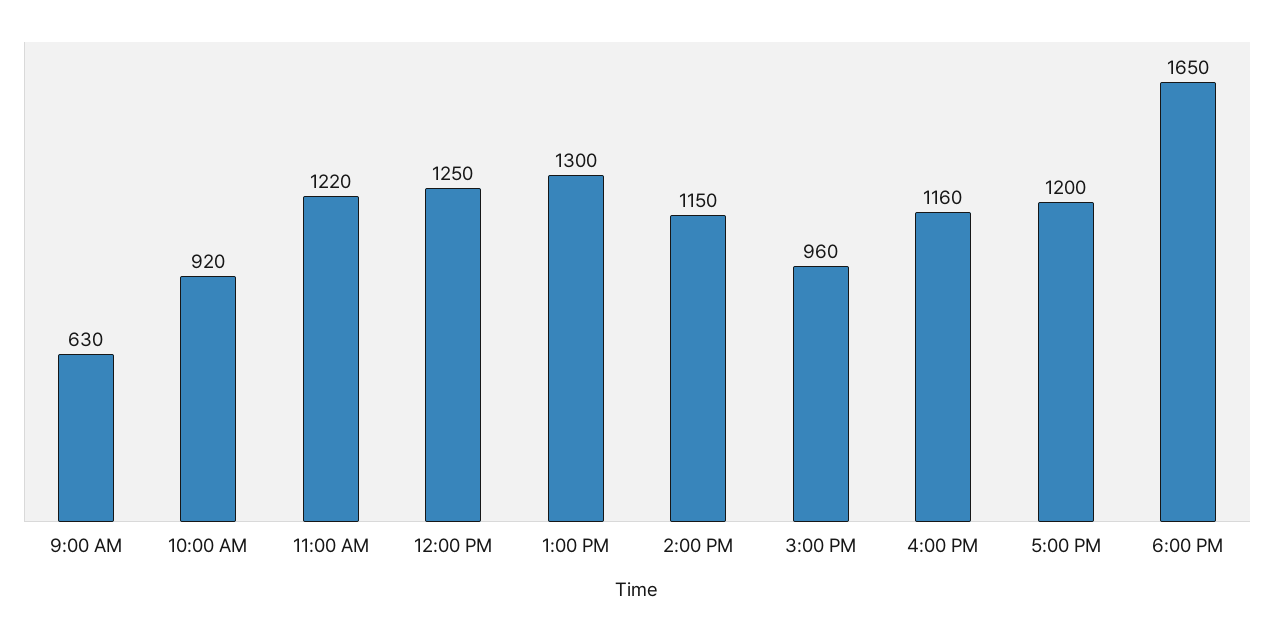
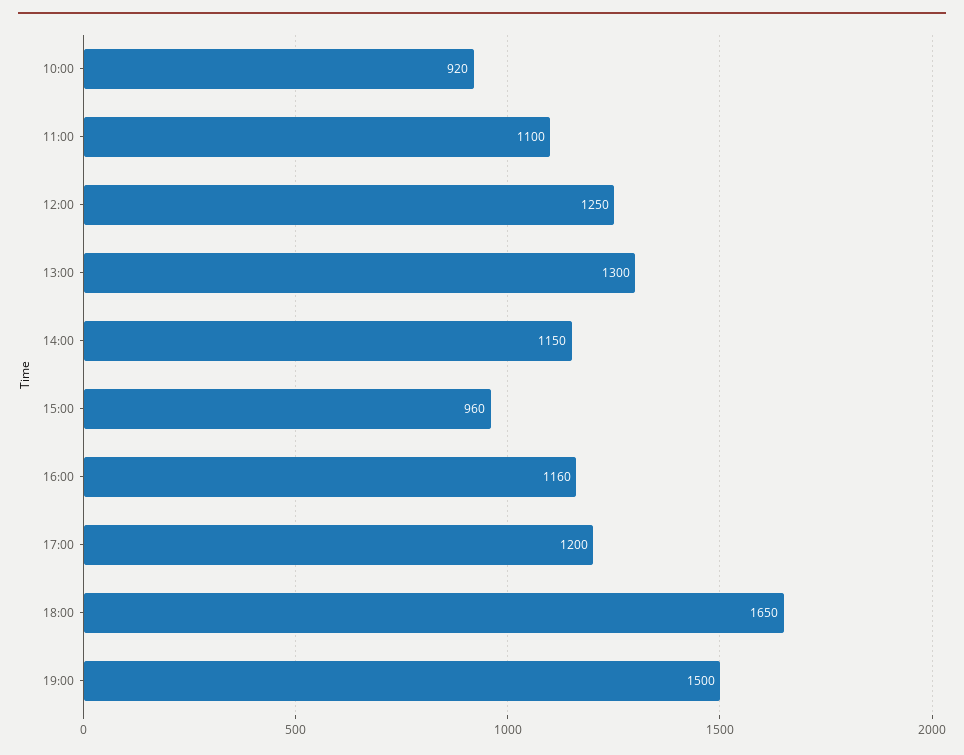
9:00 AM: 630 -> none
11:00 AM: 1220 -> 1100
19:00: none -> 1500

